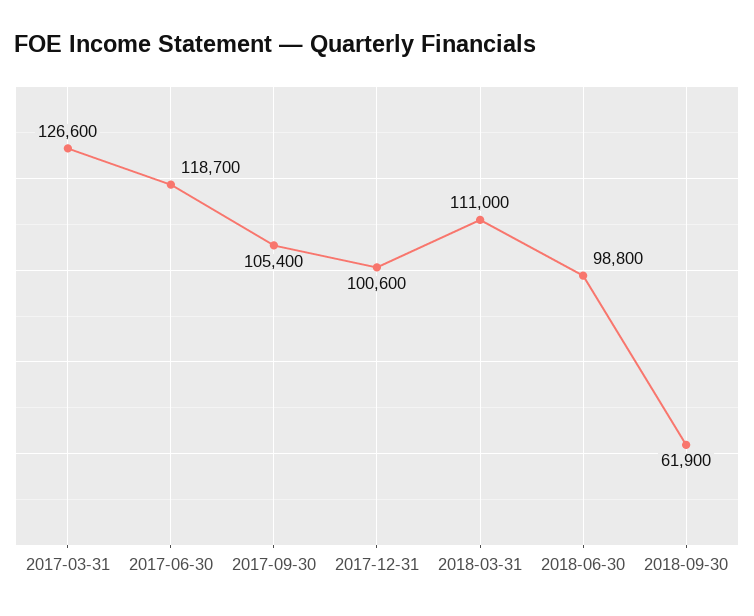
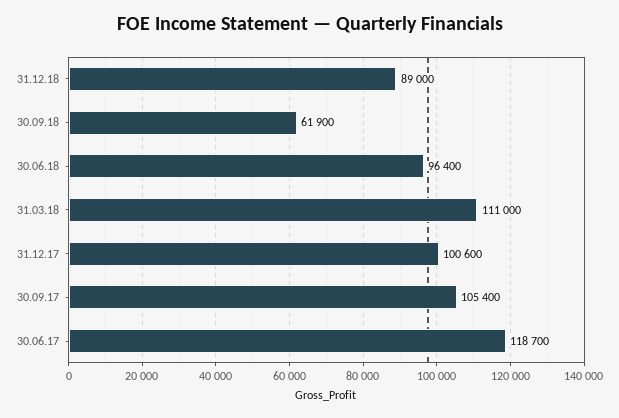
2017-03-31: 126600 -> none
2018-06-30: 98800 -> 96400
31.12.18: none -> 89000

